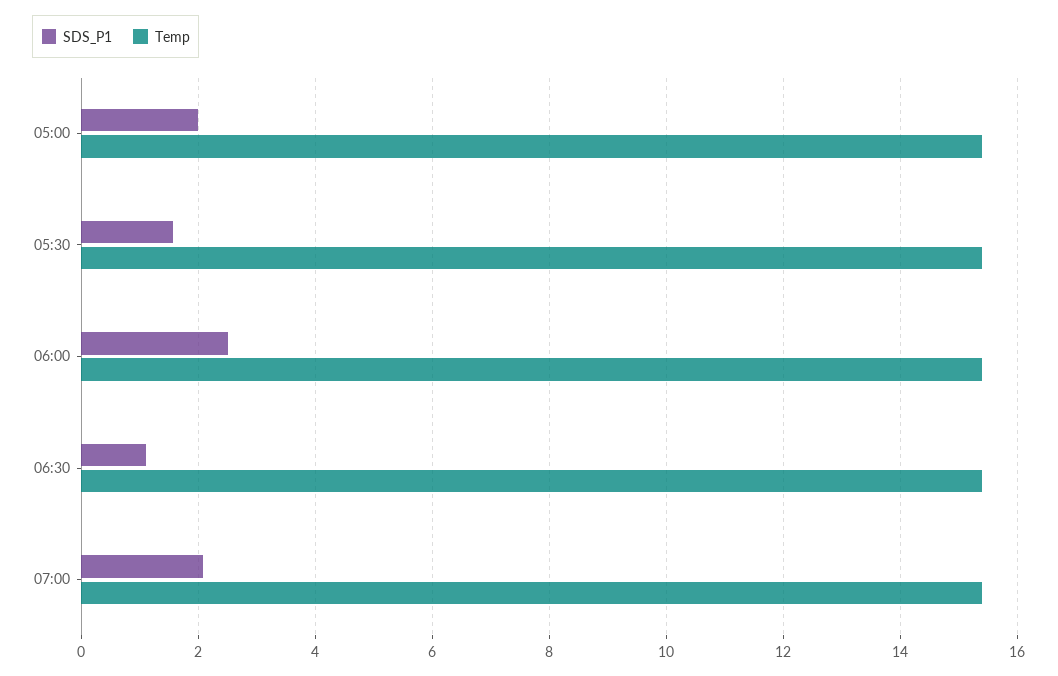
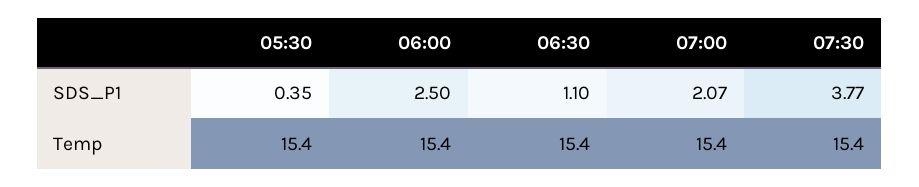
SDS_P1, 05:00: 2 -> none
Temp, 05:00: 15.4 -> none
SDS_P1, 05:30: 1.6 -> 0.35
SDS_P1, 07:30: none -> 3.77
Temp, 07:30: none -> 15.4

